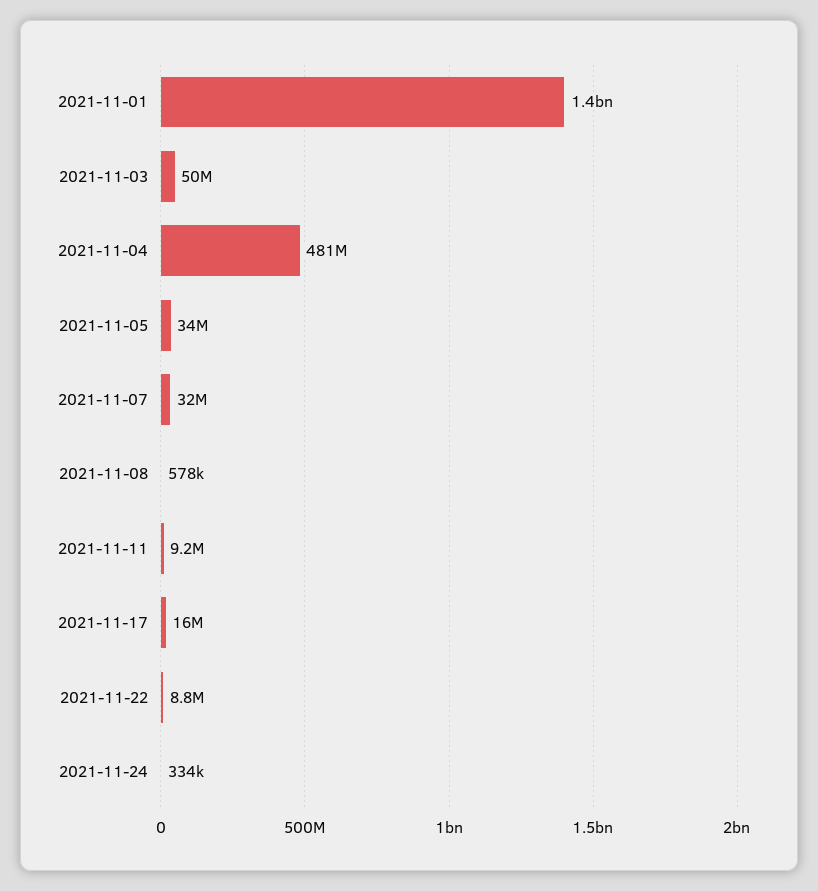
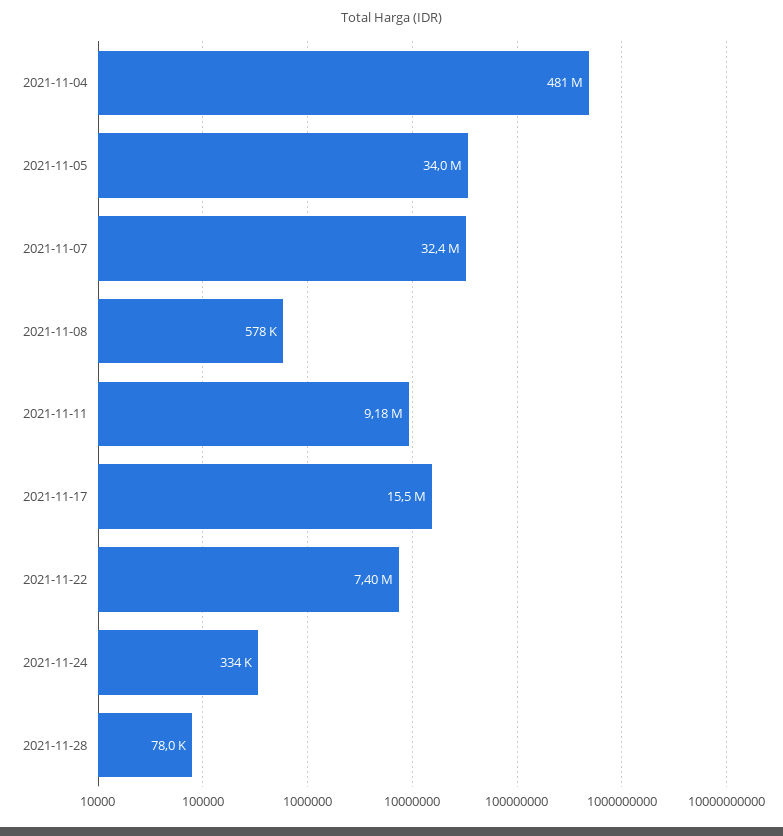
2021-11-01: 1400000000 -> none
2021-11-03: 50000000 -> none
2021-11-22: 8800000 -> 7400000
2021-11-28: none -> 78000

